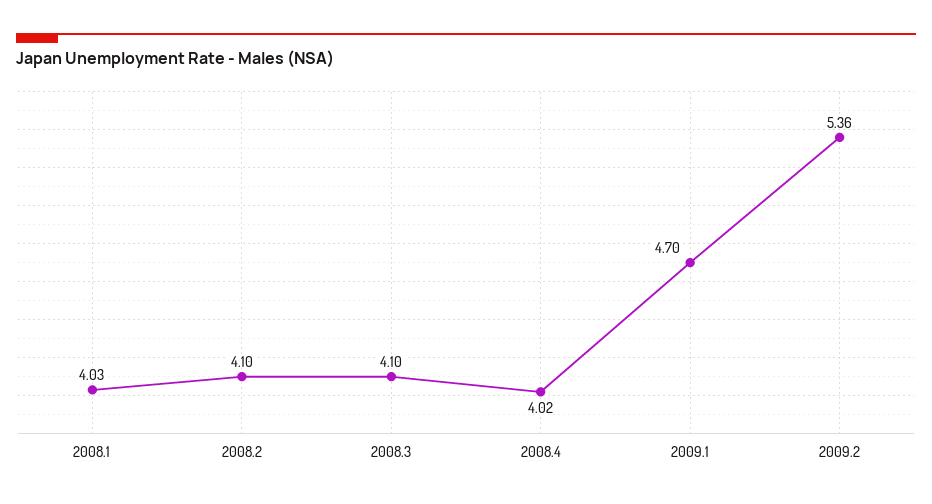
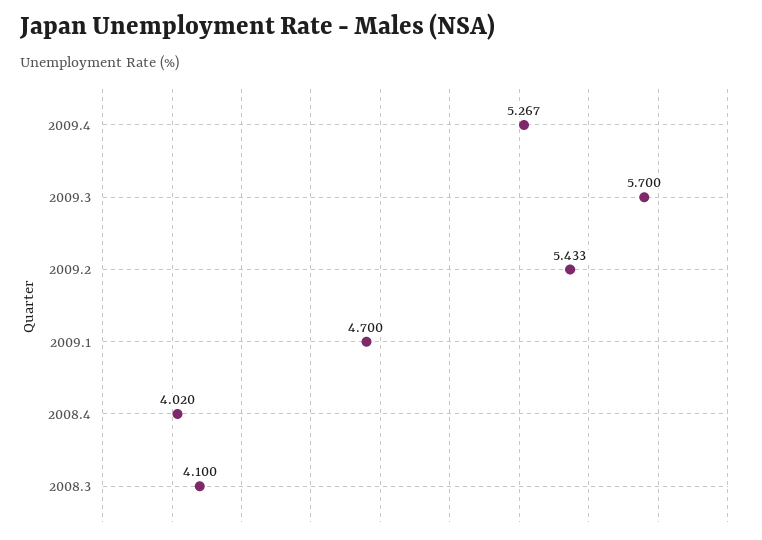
2008.1: 4.03 -> none
2008.2: 4.1 -> none
2009.2: 5.36 -> 5.433
2009.4: none -> 5.267
2009.3: none -> 5.7

